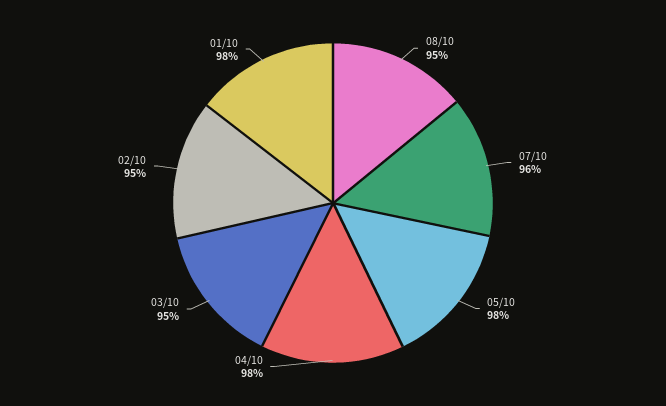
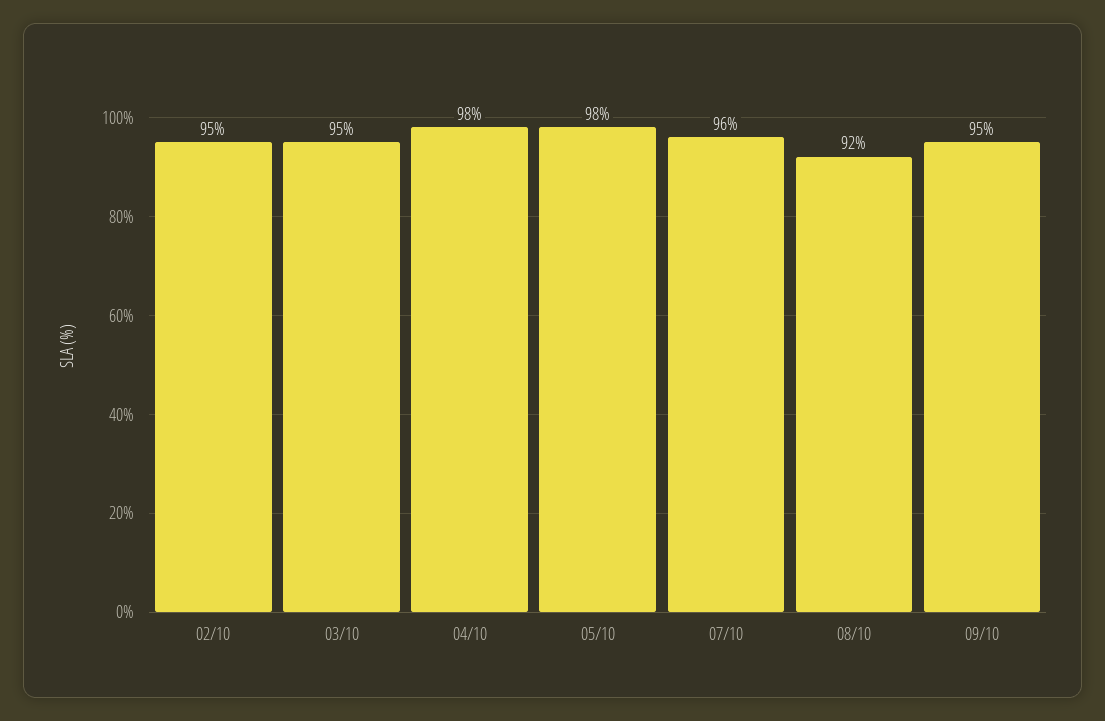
08/10: 95 -> 92
01/10: 98 -> none
09/10: none -> 95

